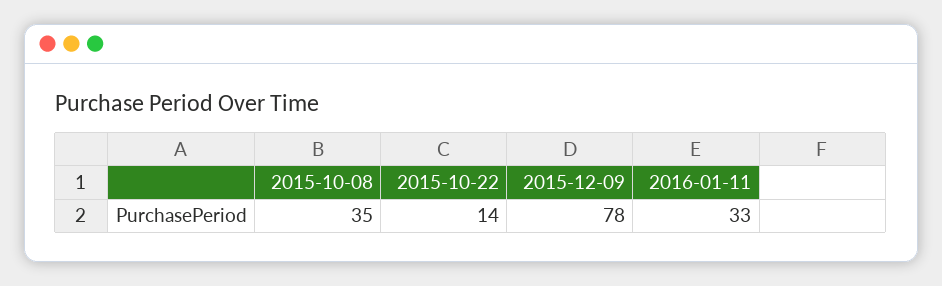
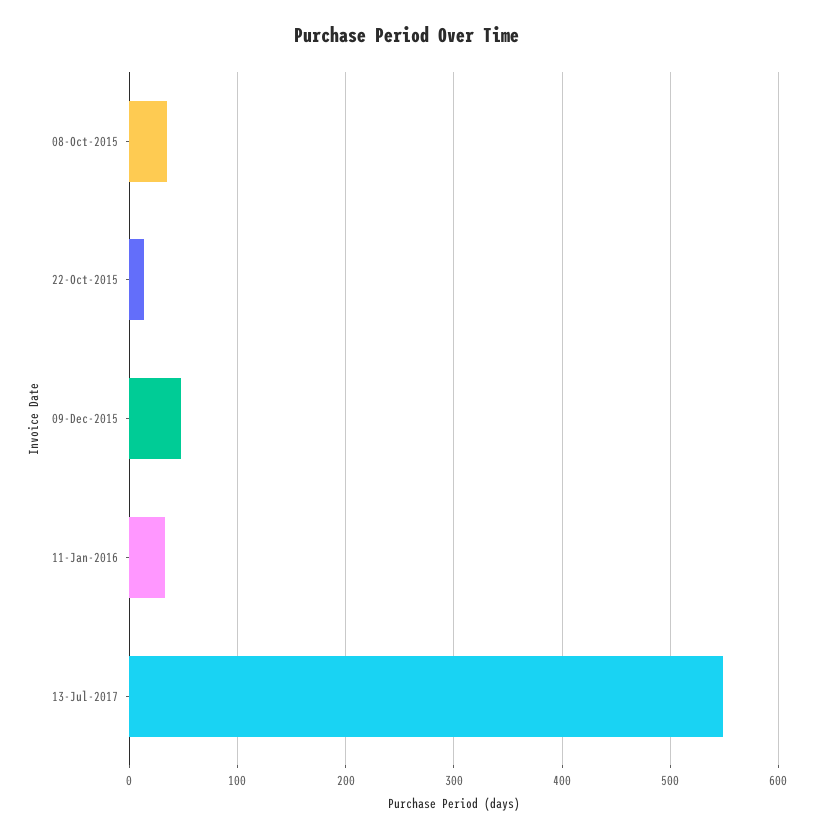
2015-12-09: 78 -> 50
13-Jul-2017: none -> 550

